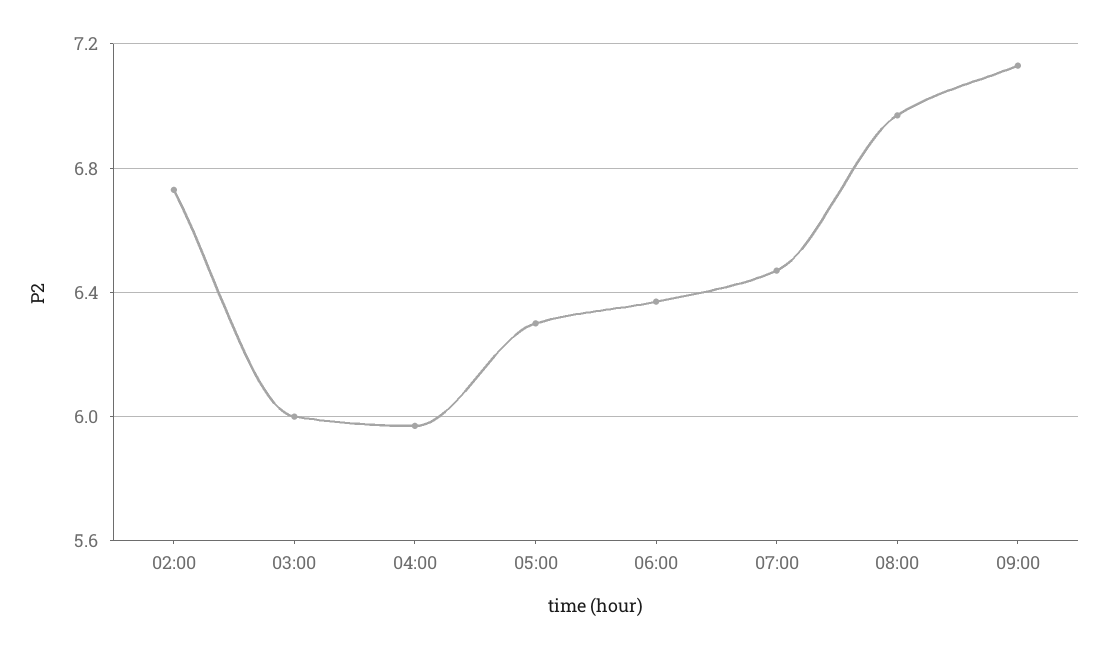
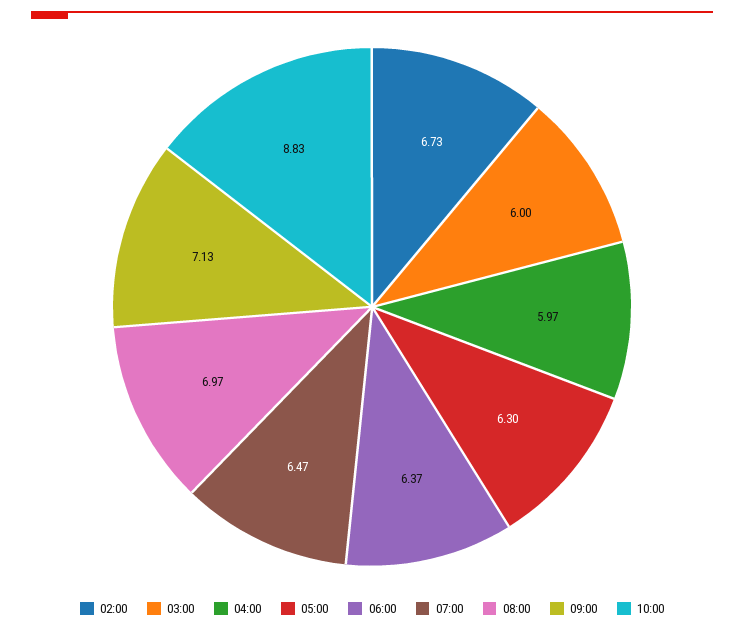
10:00: none -> 8.83

